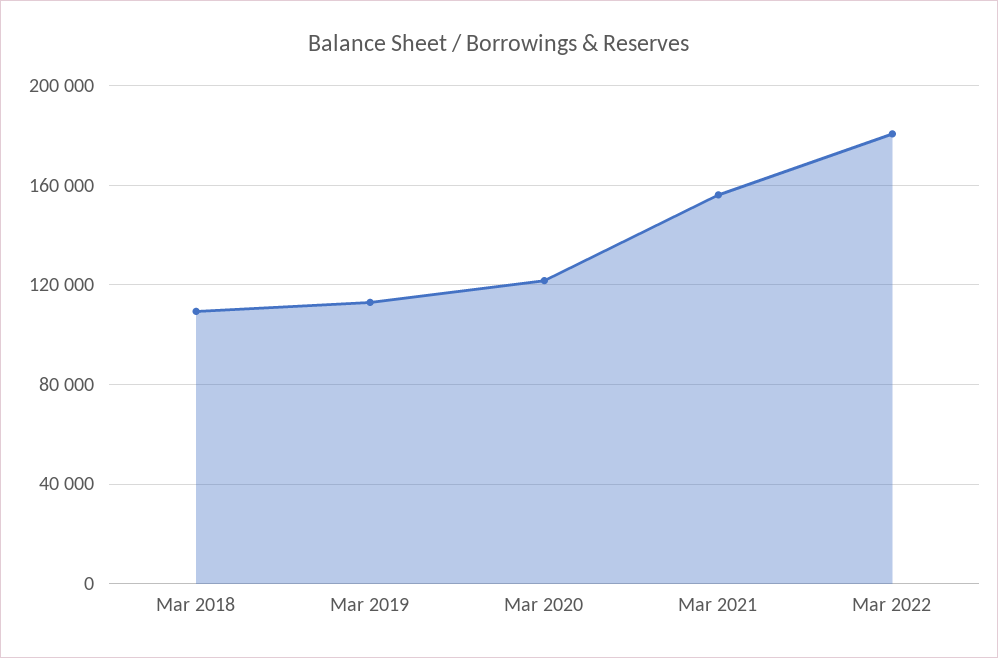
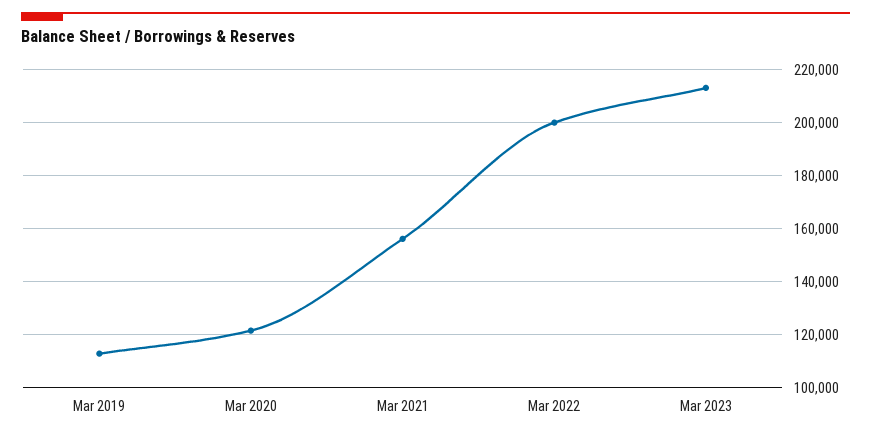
Mar 2018: 110000 -> none
Mar 2022: 180000 -> 200000
Mar 2023: none -> 212500

